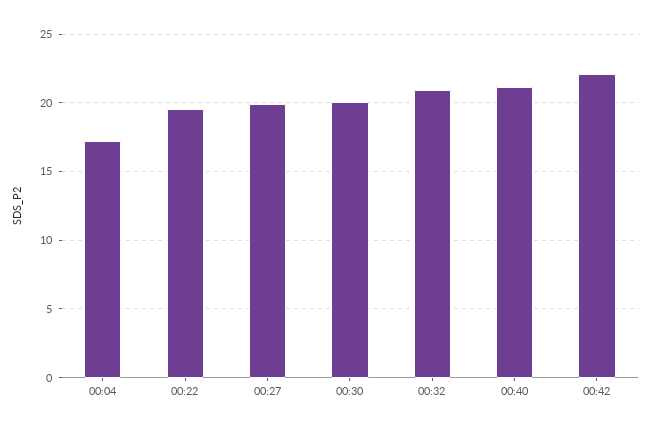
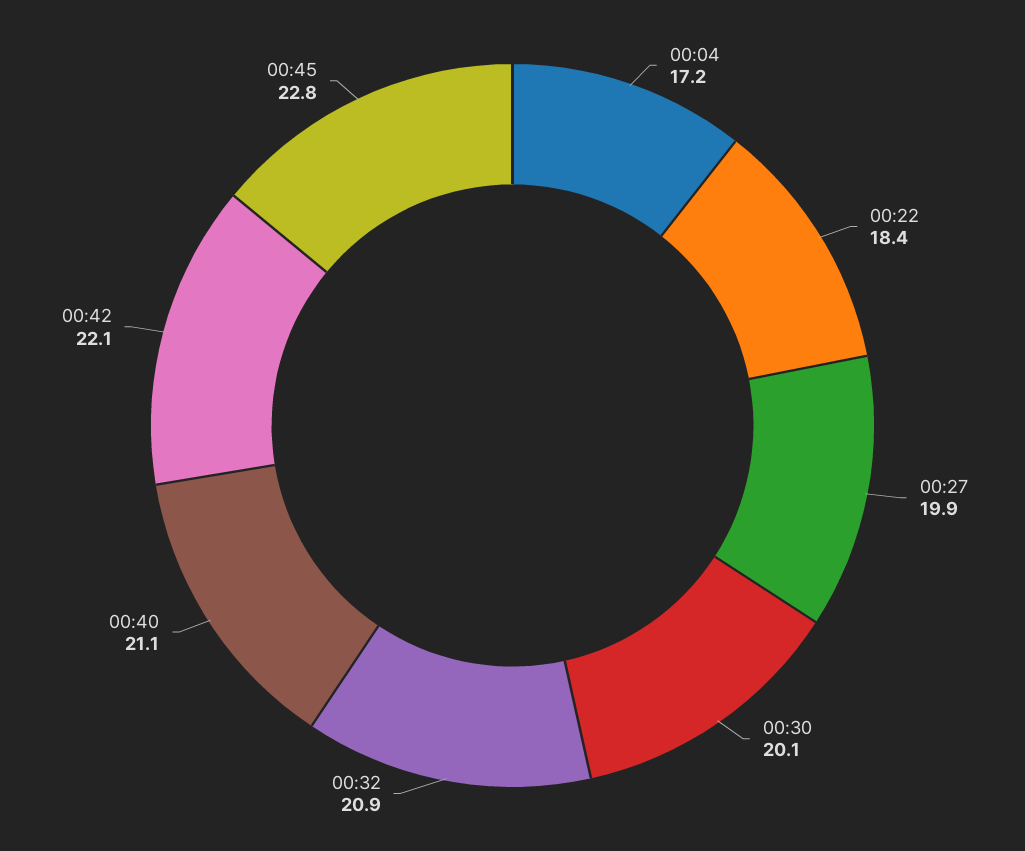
00:22: 19.5 -> 18.4
00:45: none -> 22.8

